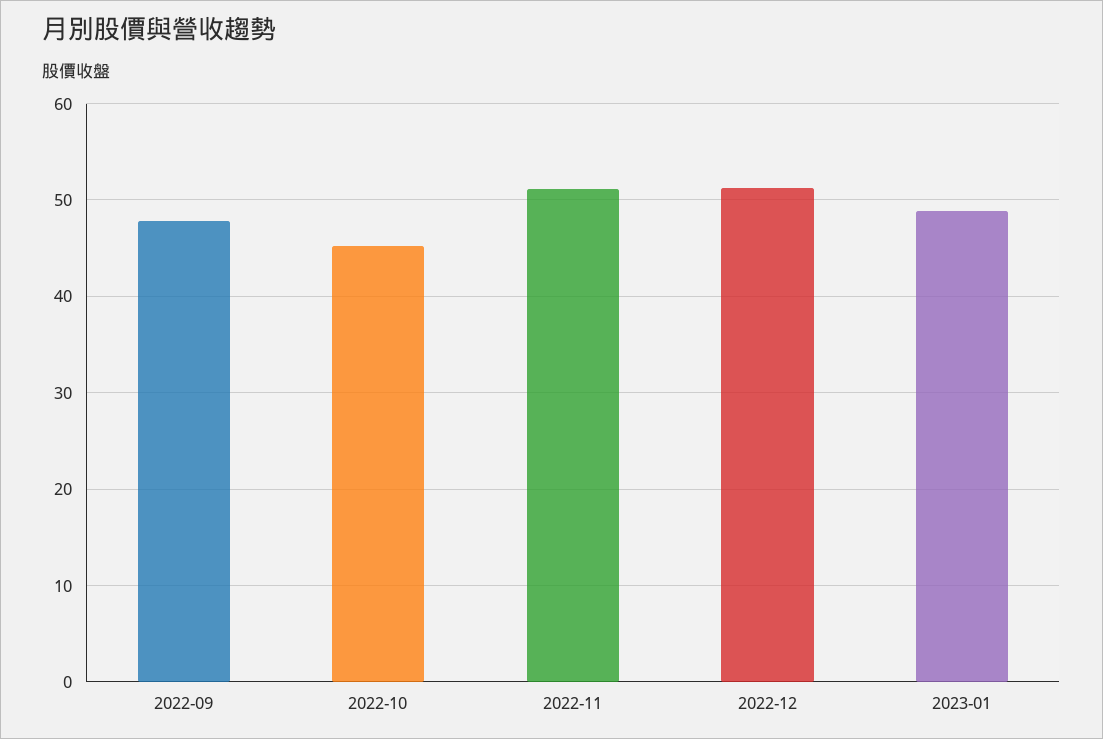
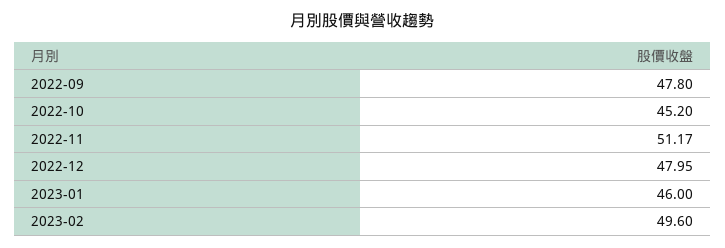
2022-12: 51 -> 47.95
2023-01: 49 -> 46
2023-02: none -> 49.6

